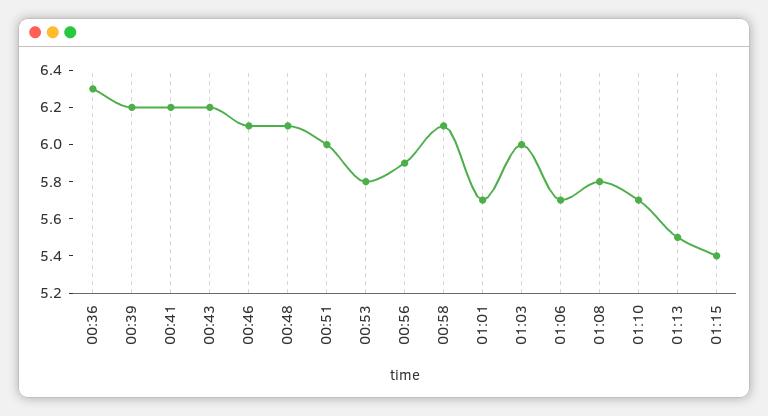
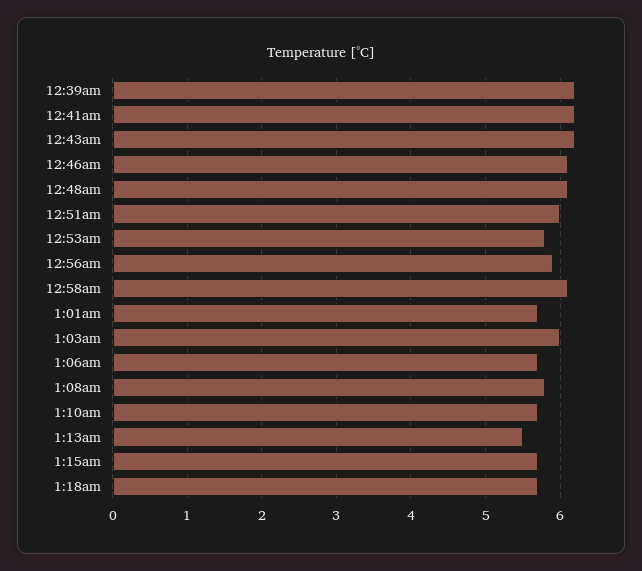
00:36: 6.3 -> none
01:15: 5.4 -> 5.7
1:18am: none -> 5.7

